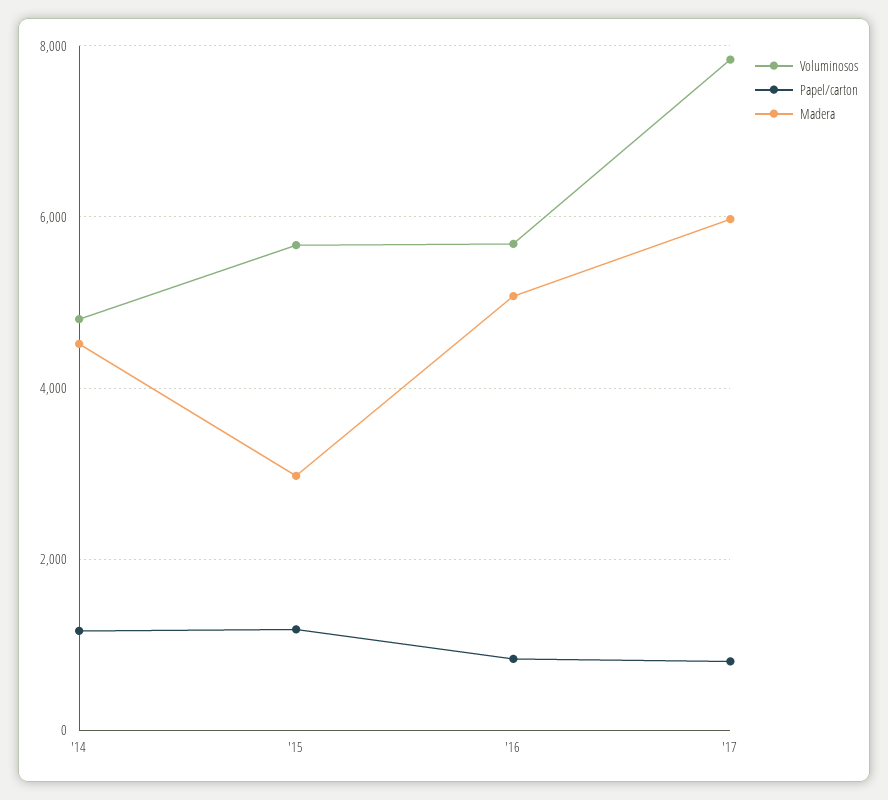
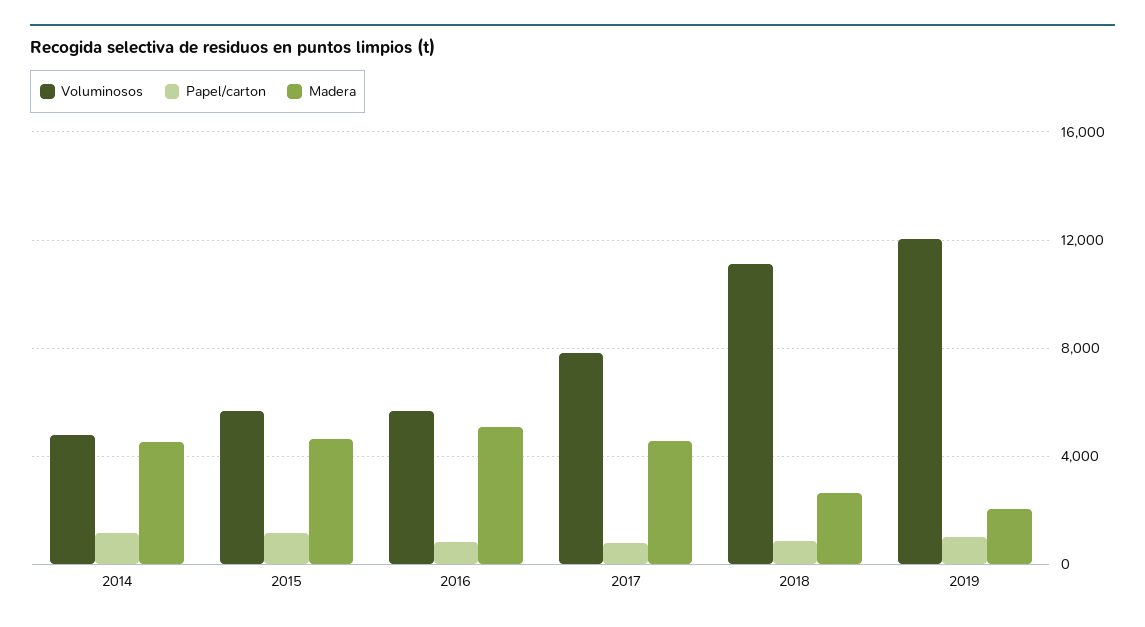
Madera, '15: 3000 -> 4500
Madera, '17: 6000 -> 4500
Voluminosos, 2018: none -> 11000
Papel/carton, 2018: none -> 1000
Madera, 2018: none -> 2500
Voluminosos, 2019: none -> 12000
Papel/carton, 2019: none -> 1000
Madera, 2019: none -> 2000

